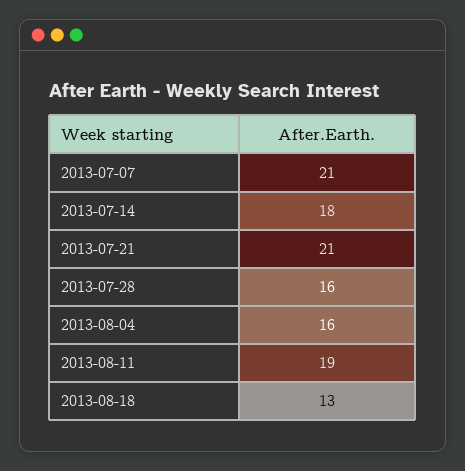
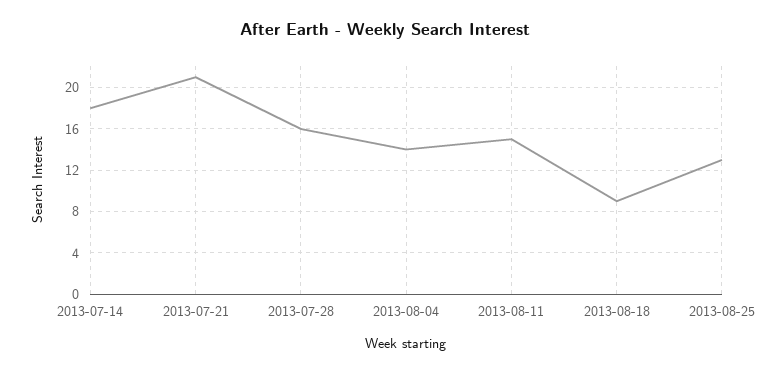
2013-07-07: 21 -> none
2013-08-04: 16 -> 14
2013-08-11: 19 -> 15
2013-08-18: 13 -> 9
2013-08-25: none -> 13

